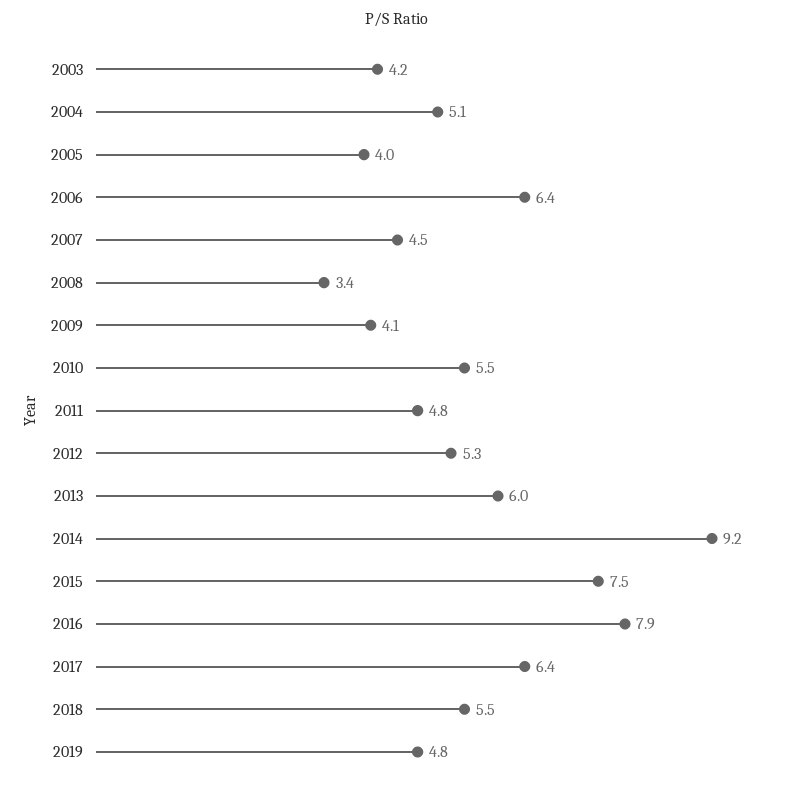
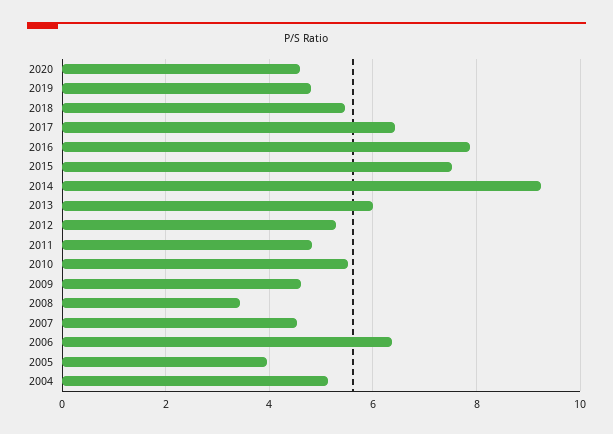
2003: 4.2 -> none
2009: 4.1 -> 4.6
2020: none -> 4.6

